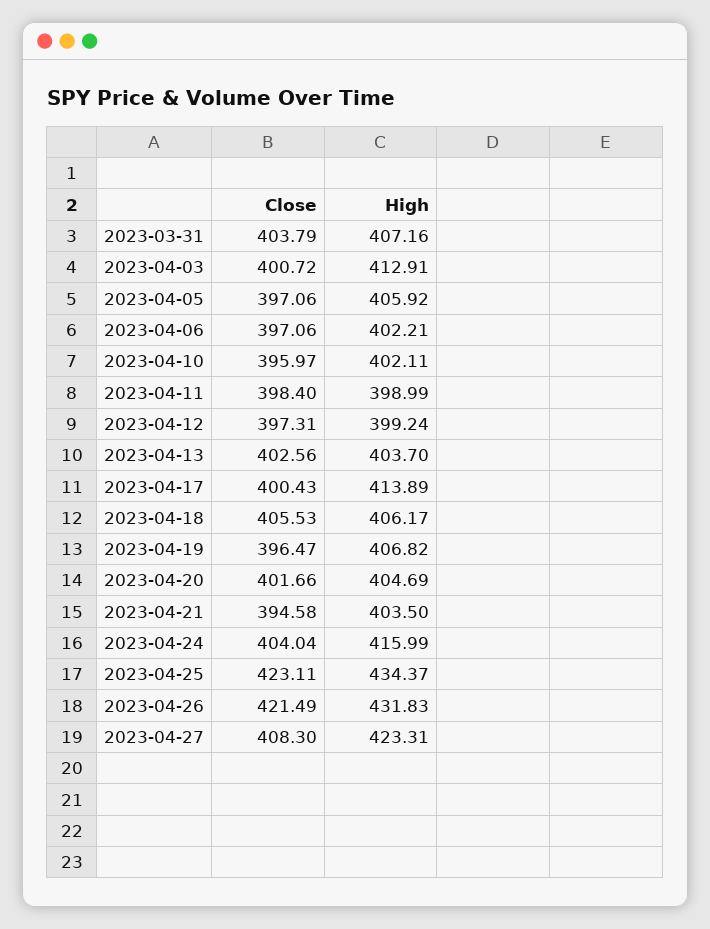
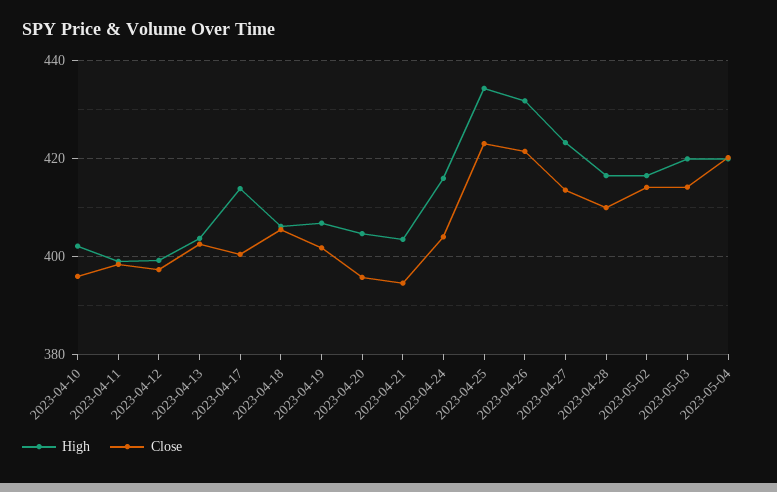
Close, 2023-03-31: 403.79 -> none
High, 2023-03-31: 407.16 -> none
Close, 2023-04-03: 400.72 -> none
High, 2023-04-03: 412.91 -> none
Close, 2023-04-05: 397.06 -> none
High, 2023-04-05: 405.92 -> none
Close, 2023-04-06: 397.06 -> none
High, 2023-04-06: 402.21 -> none
Close, 2023-04-19: 396.47 -> 402
Close, 2023-04-20: 401.66 -> 396
Close, 2023-04-27: 408.3 -> 414
High, 2023-04-28: none -> 416
Close, 2023-04-28: none -> 410
High, 2023-05-02: none -> 416
Close, 2023-05-02: none -> 414
High, 2023-05-03: none -> 420
Close, 2023-05-03: none -> 414
High, 2023-05-04: none -> 420
Close, 2023-05-04: none -> 420

